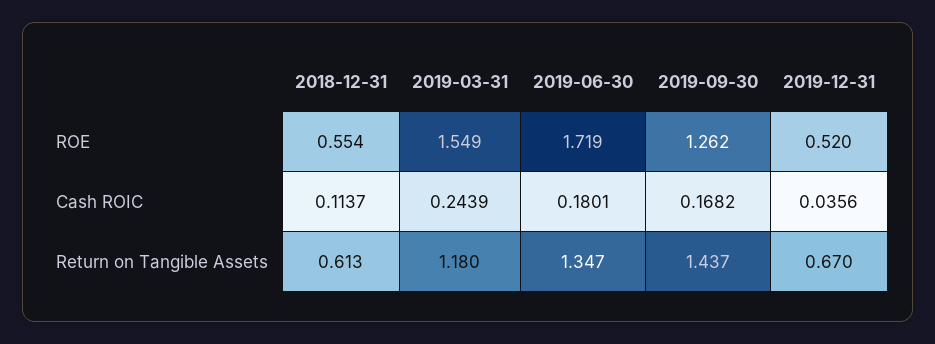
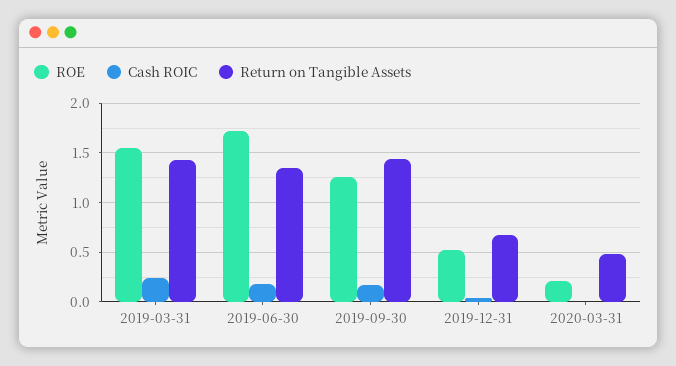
ROE, 2018-12-31: 0.554 -> none
Cash ROIC, 2018-12-31: 0.1137 -> none
Return on Tangible Assets, 2018-12-31: 0.613 -> none
Return on Tangible Assets, 2019-03-31: 1.18 -> 1.4
ROE, 2020-03-31: none -> 0.2
Cash ROIC, 2020-03-31: none -> 0
Return on Tangible Assets, 2020-03-31: none -> 0.5

